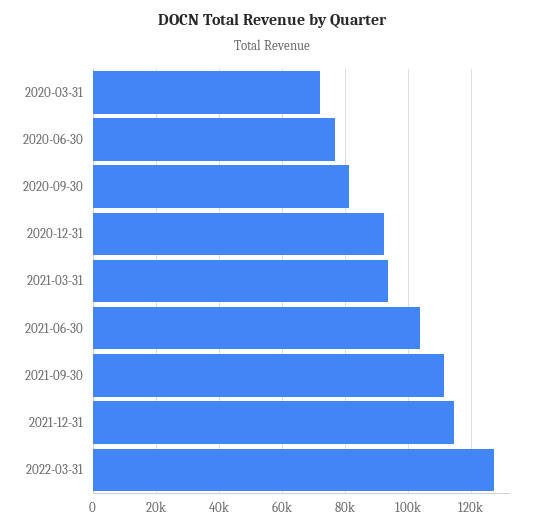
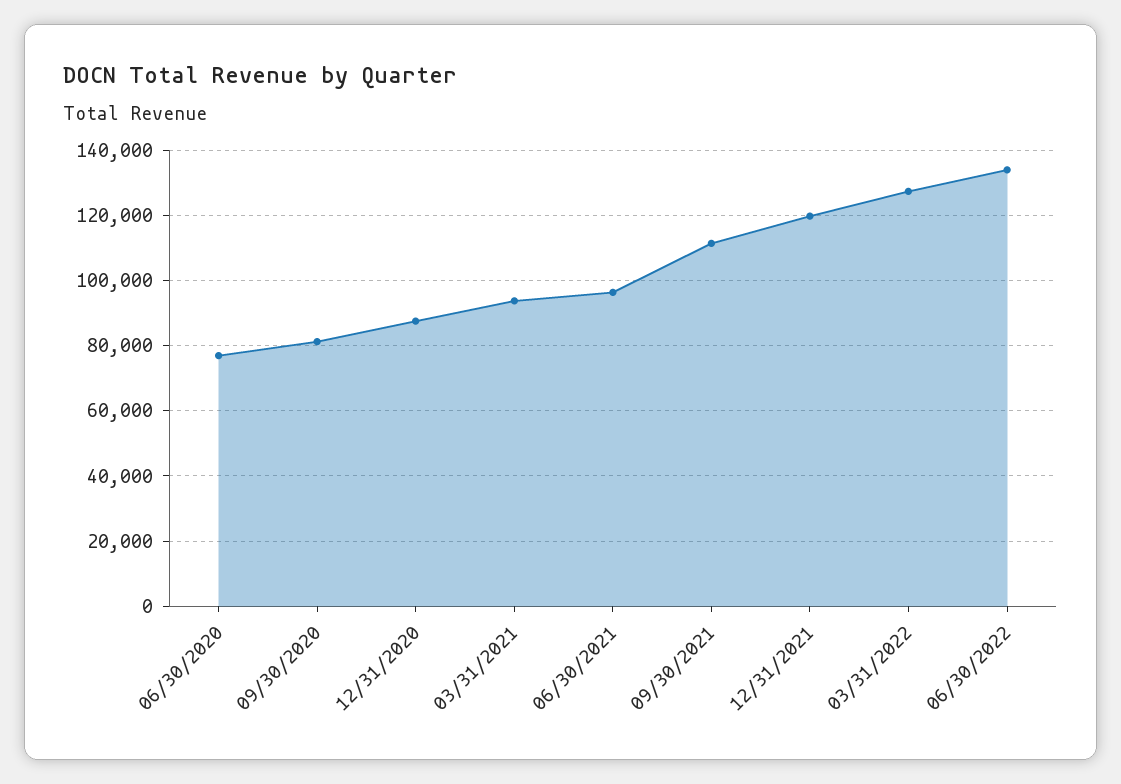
2020-03-31: 72000 -> none
2020-12-31: 92000 -> 88000
2021-06-30: 104000 -> 96000
2021-12-31: 114000 -> 120000
06/30/2022: none -> 134000

